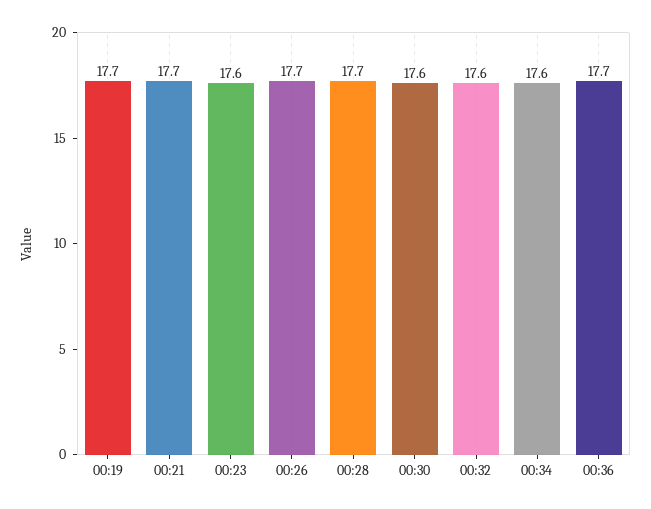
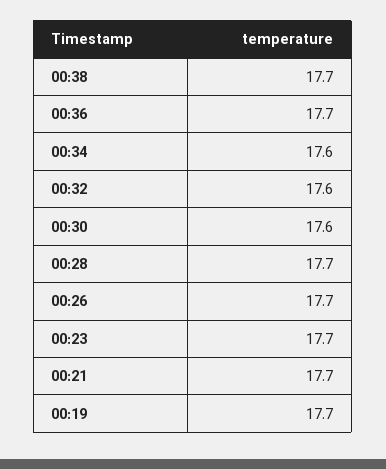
00:23: 17.6 -> 17.7
00:38: none -> 17.7

